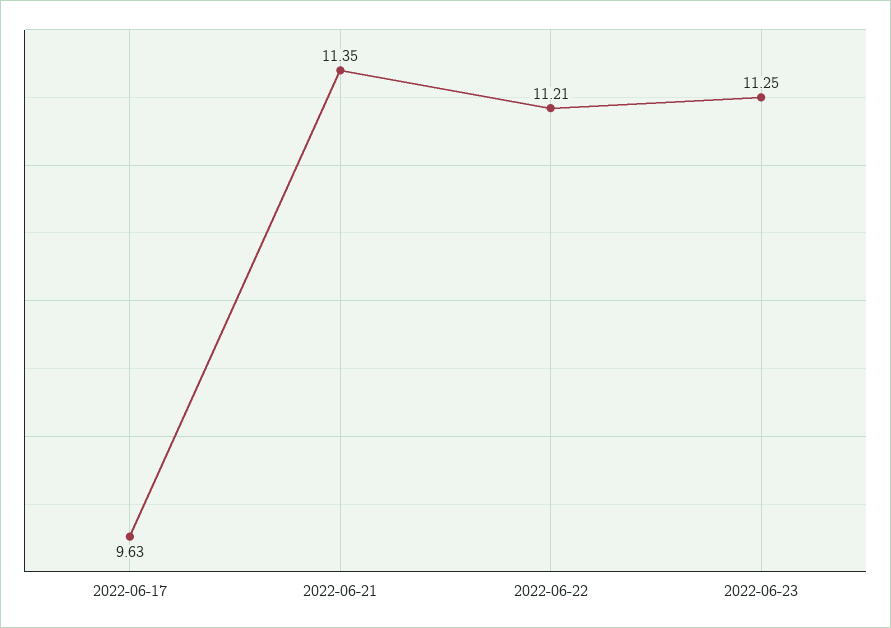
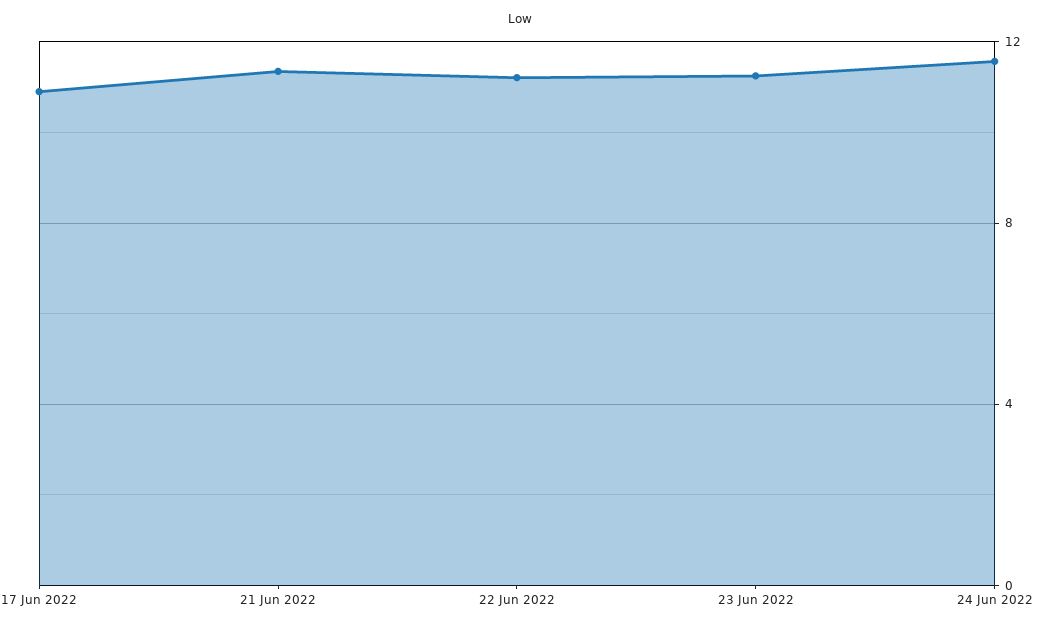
2022-06-17: 9.63 -> 11
24 Jun 2022: none -> 11.5

